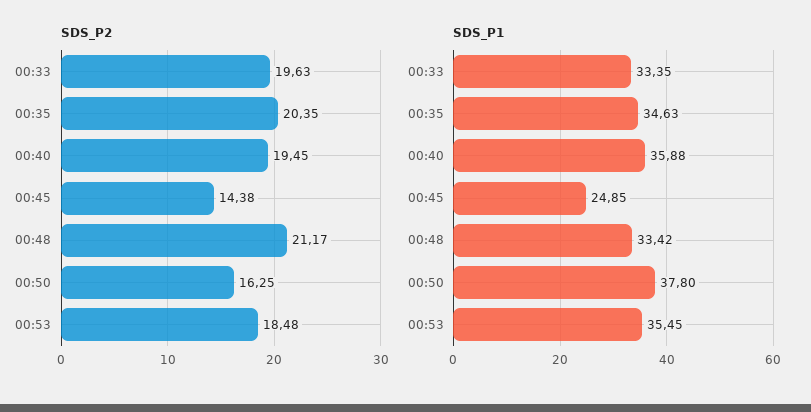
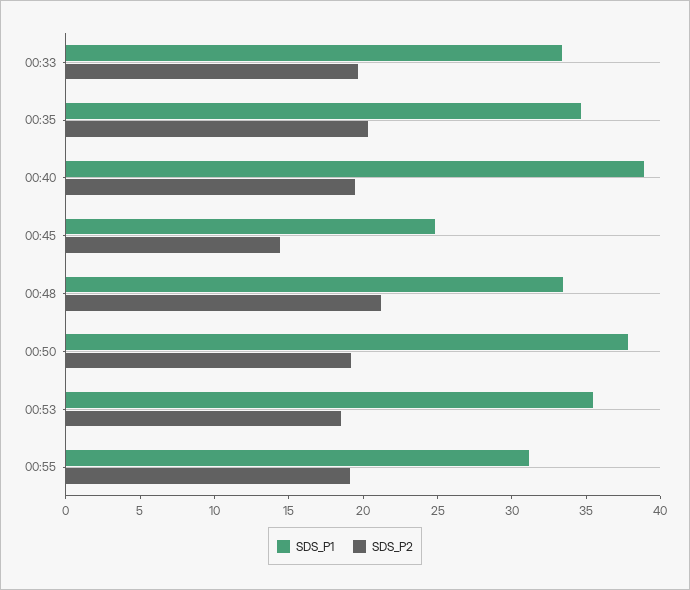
SDS_P2, 00:50: 16.25 -> 19
SDS_P1, 00:40: 35.88 -> 39
SDS_P1, 00:55: none -> 31
SDS_P2, 00:55: none -> 19

